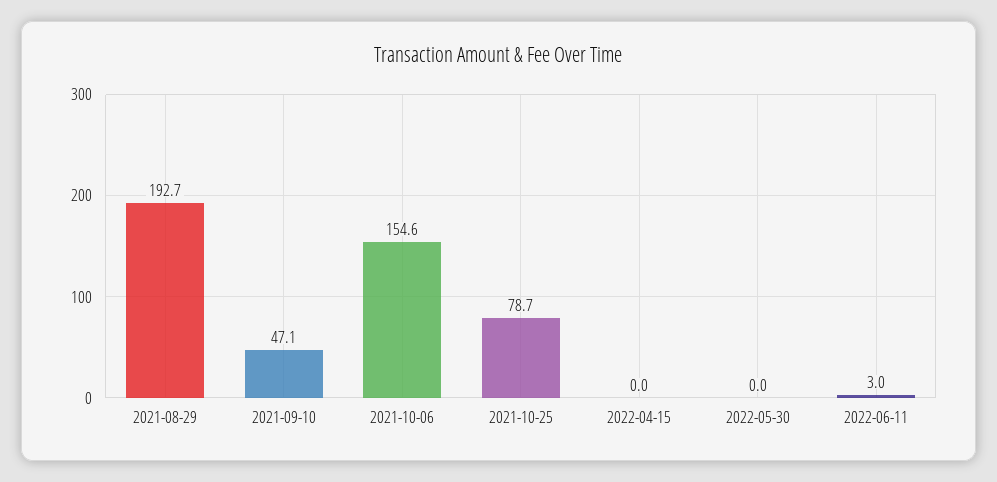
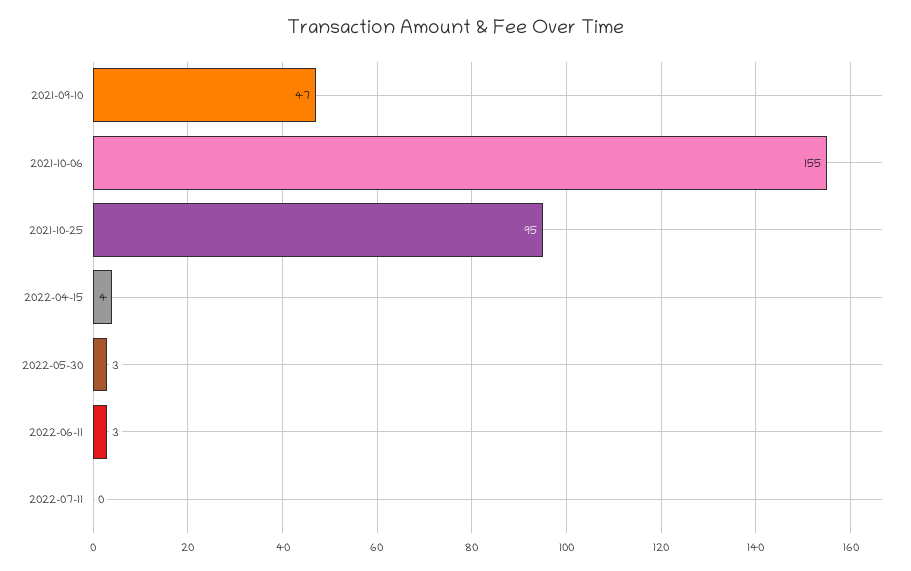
2021-08-29: 192.7 -> none
2021-10-25: 78.7 -> 95
2022-04-15: 0 -> 4
2022-05-30: 0 -> 3
2022-07-11: none -> 0

